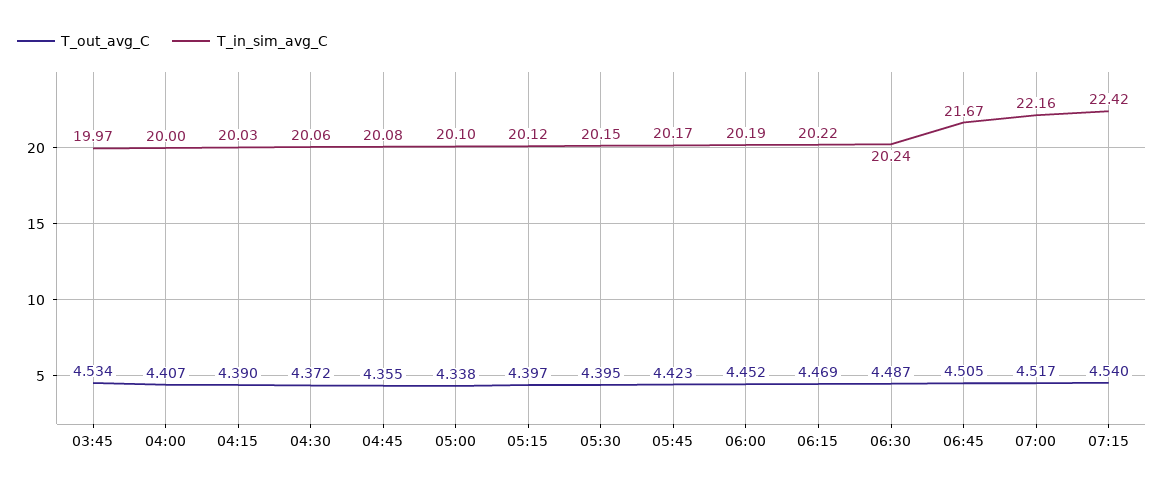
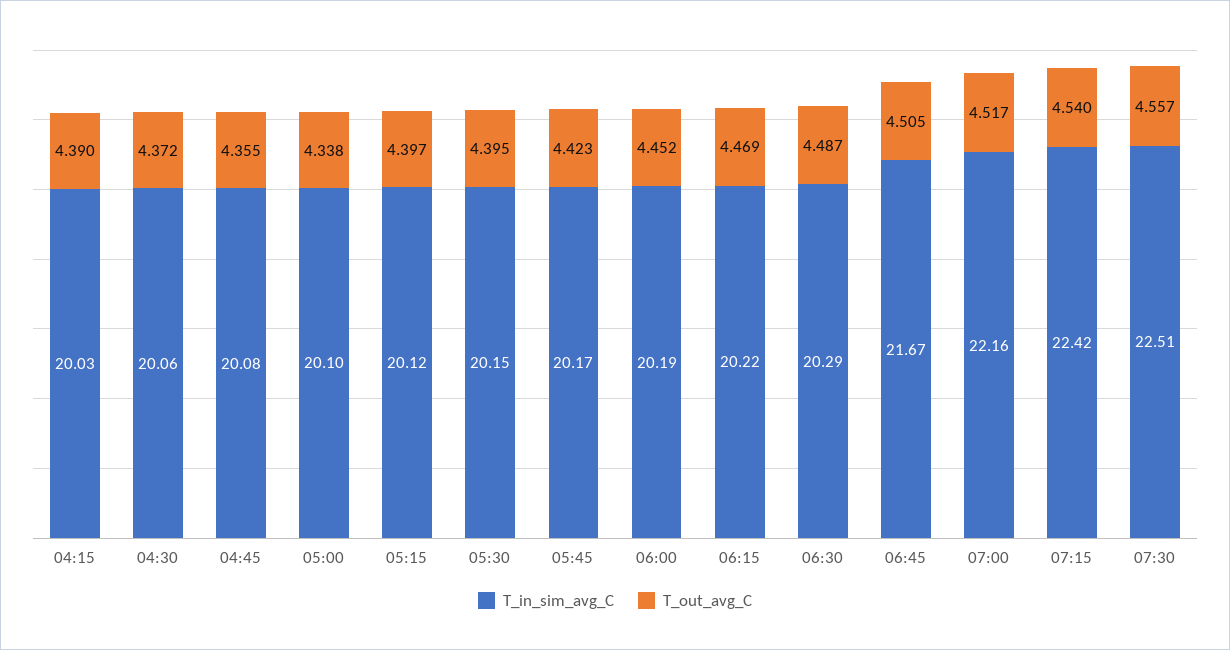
T_out_avg_C, 03:45: 4.534 -> none
T_in_sim_avg_C, 03:45: 19.97 -> none
T_out_avg_C, 04:00: 4.407 -> none
T_in_sim_avg_C, 04:00: 20 -> none
T_in_sim_avg_C, 06:30: 20.24 -> 20.29
T_in_sim_avg_C, 07:30: none -> 22.51
T_out_avg_C, 07:30: none -> 4.557

